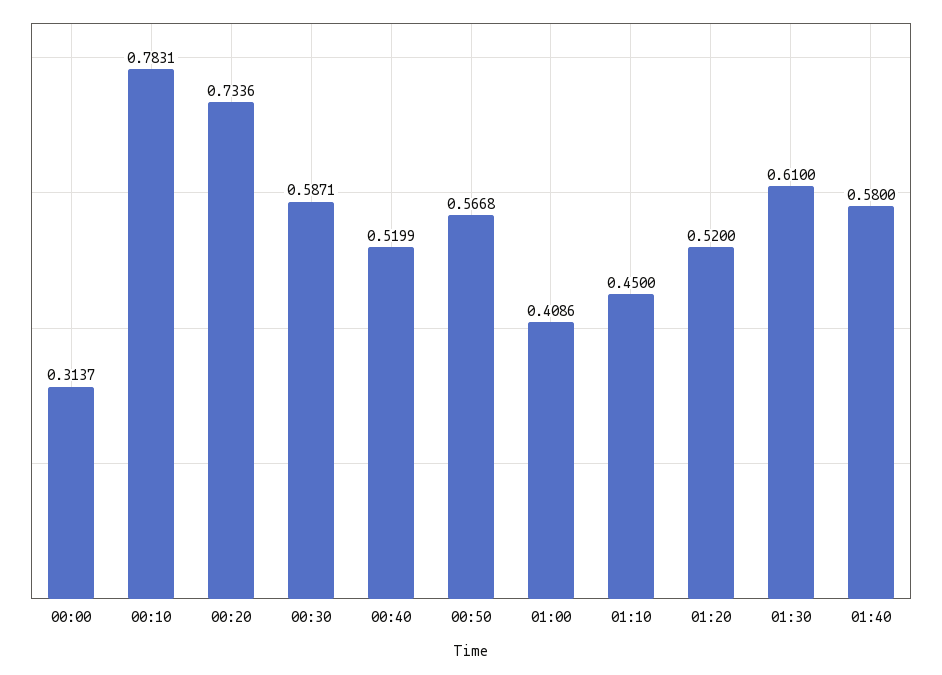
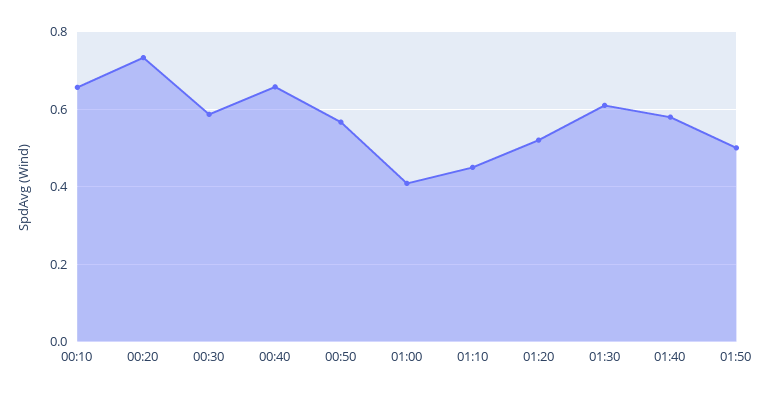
00:00: 0.3137 -> none
00:10: 0.7831 -> 0.66
00:40: 0.5199 -> 0.66
01:50: none -> 0.5

